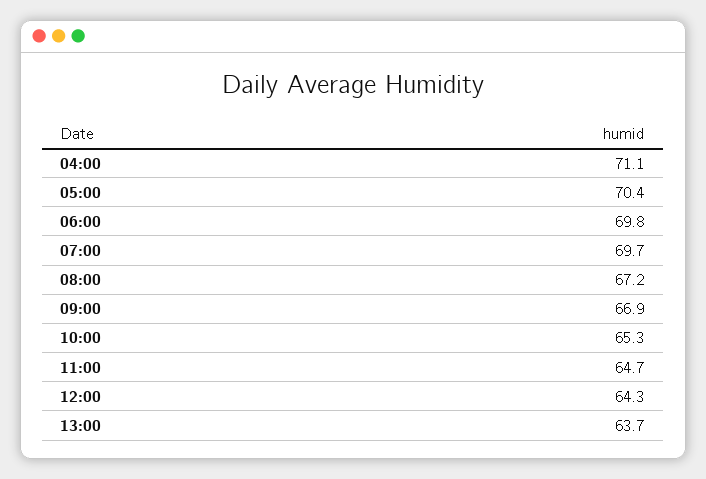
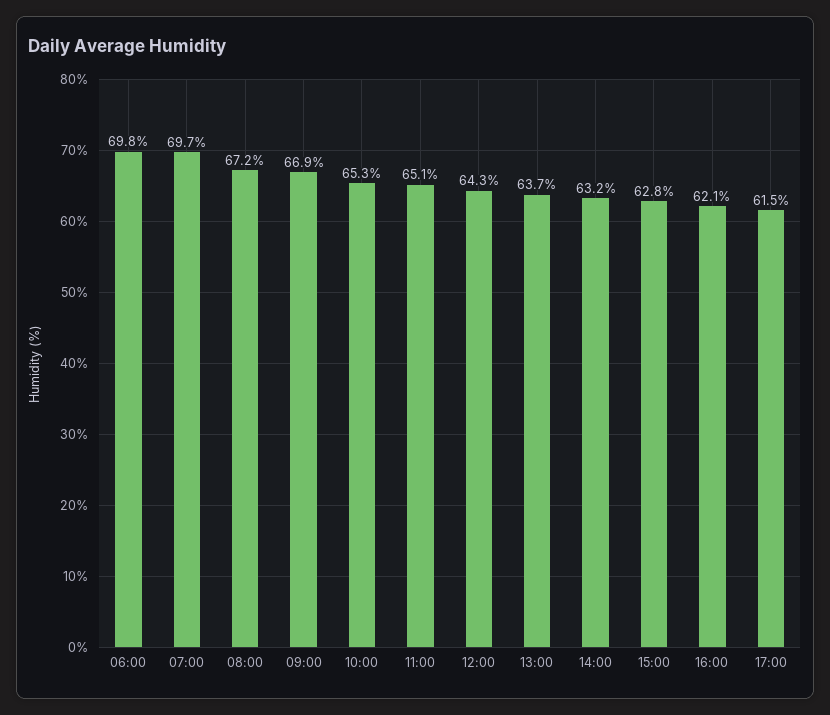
04:00: 71.1 -> none
05:00: 70.4 -> none
11:00: 64.7 -> 65.1
14:00: none -> 63.2
15:00: none -> 62.8
16:00: none -> 62.1
17:00: none -> 61.5

